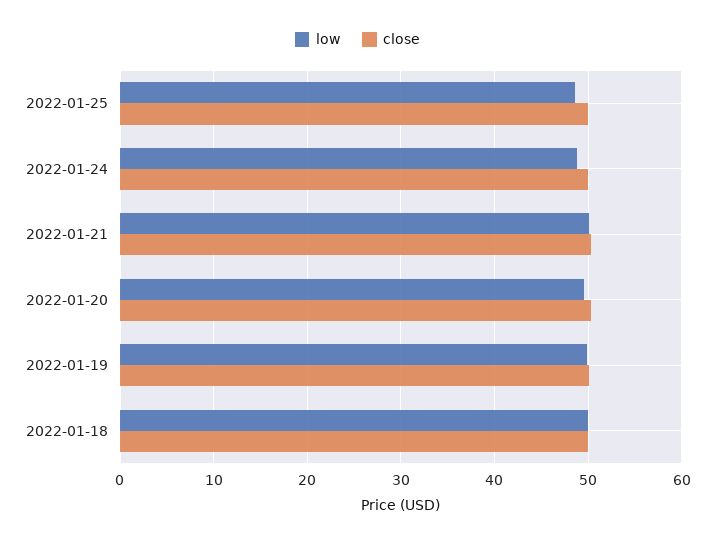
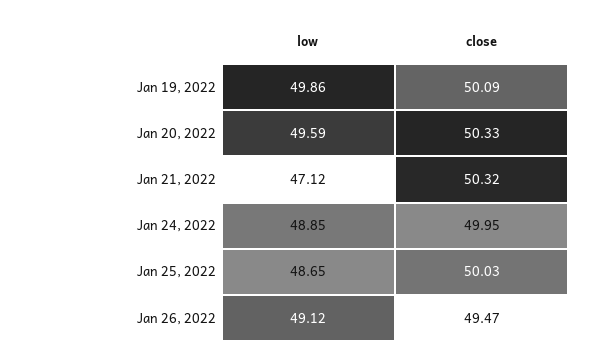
low, 2022-01-21: 50 -> 47.12
low, 2022-01-18: 50 -> none
close, 2022-01-18: 50 -> none
low, Jan 26, 2022: none -> 49.12
close, Jan 26, 2022: none -> 49.47

